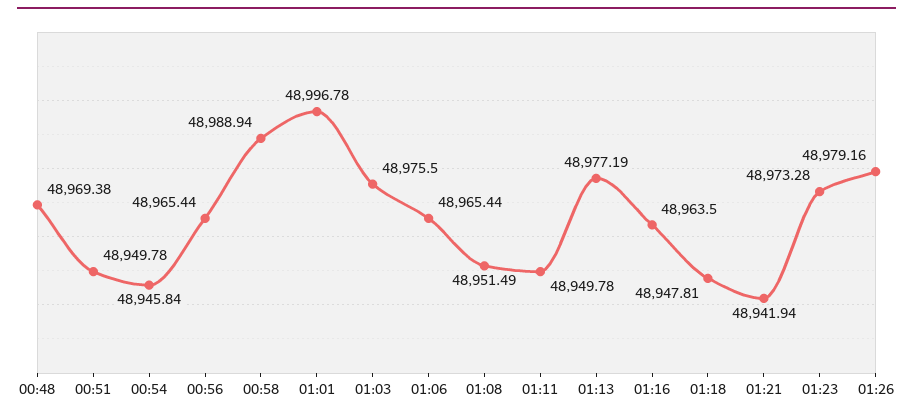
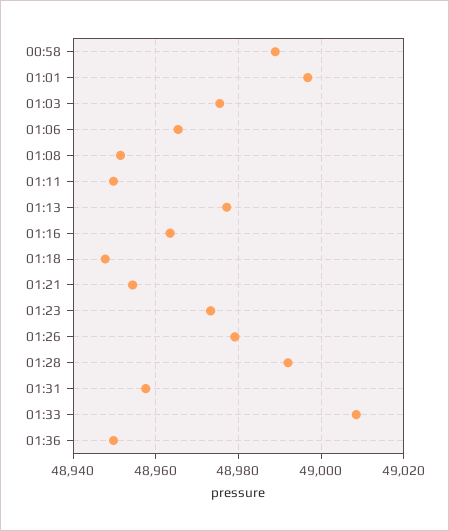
00:48: 48969.38 -> none
00:51: 48949.78 -> none
00:54: 48945.84 -> none
00:56: 48965.44 -> none
01:21: 48941.94 -> 48954
01:28: none -> 48992
01:31: none -> 48958
01:33: none -> 49008
01:36: none -> 48950

